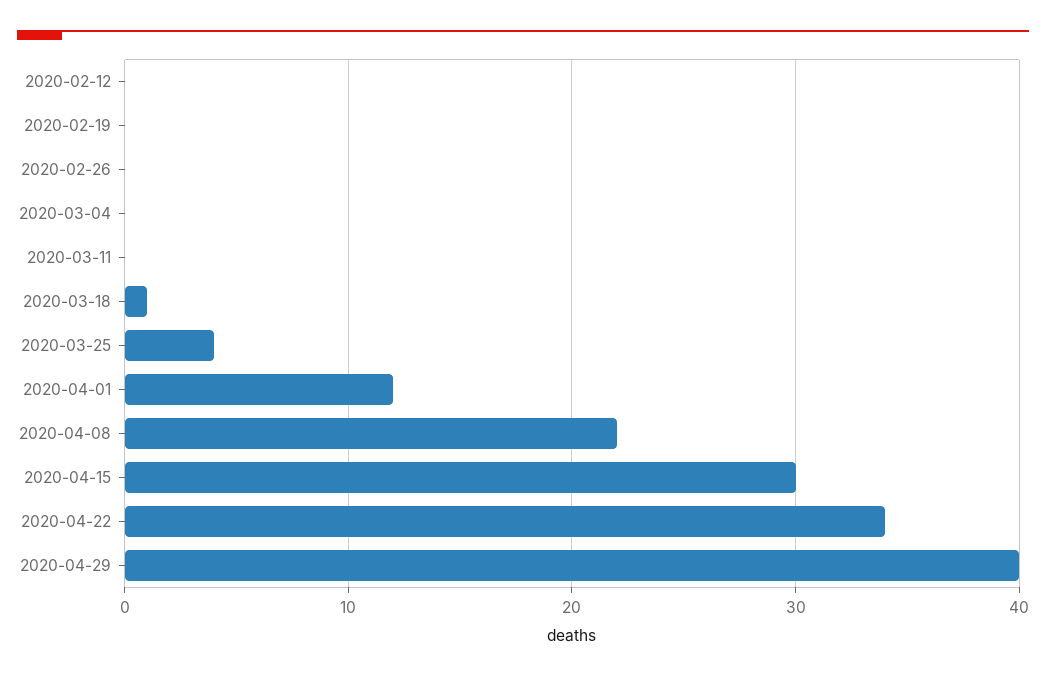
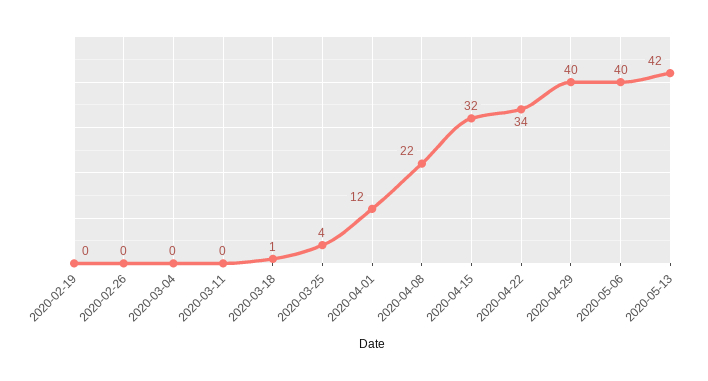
2020-02-12: 0 -> none
2020-04-15: 30 -> 32
2020-05-06: none -> 40
2020-05-13: none -> 42

